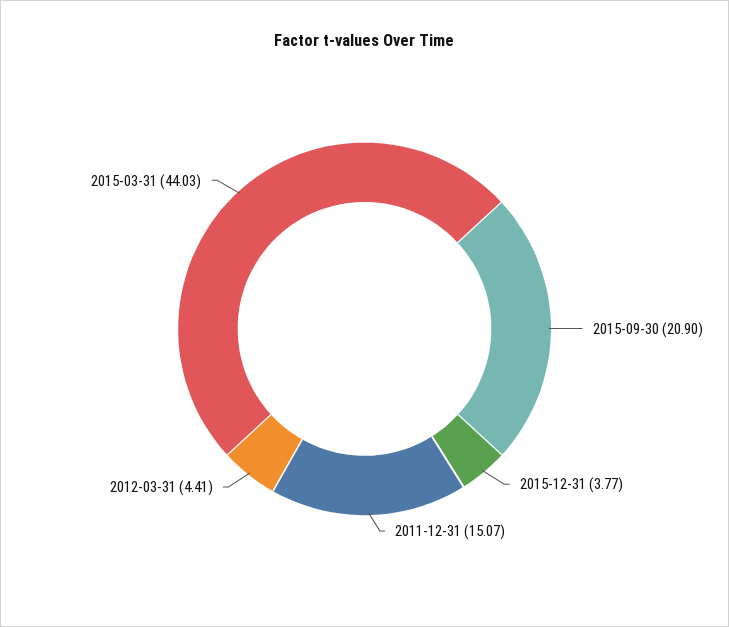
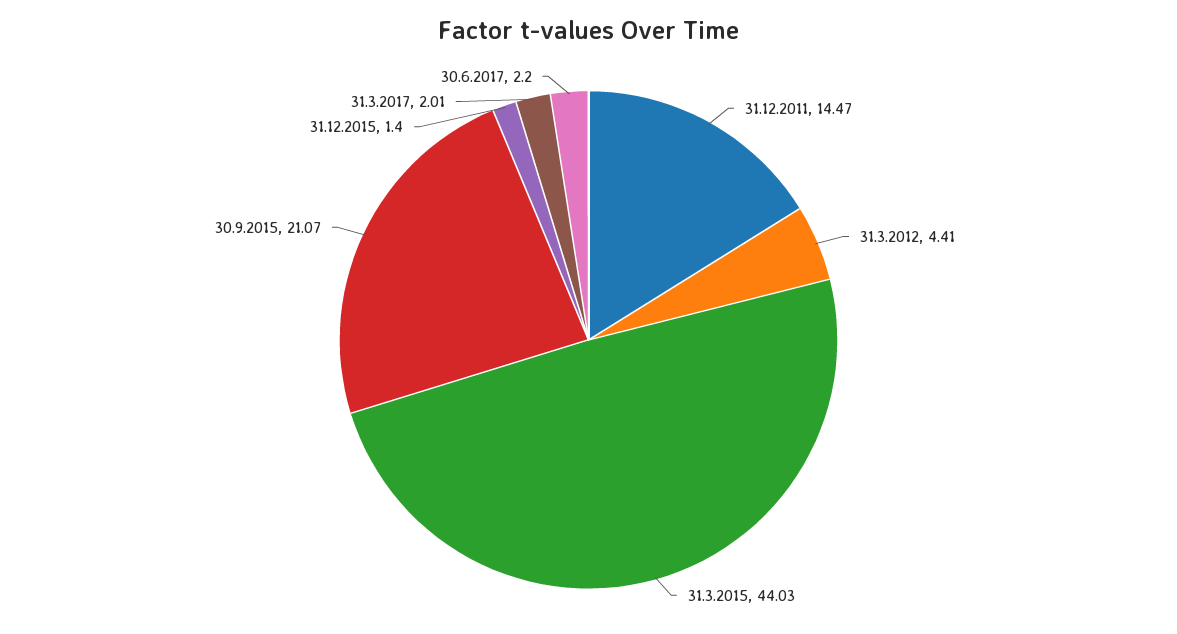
2015-09-30: 20.9 -> 21.07
2015-12-31: 3.77 -> 1.4
2011-12-31: 15.07 -> 14.47
31.3.2017: none -> 2.01
30.6.2017: none -> 2.2

